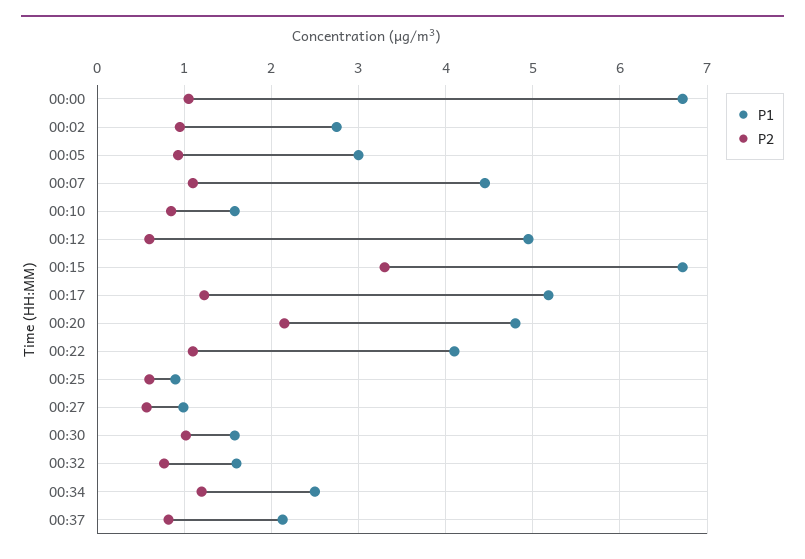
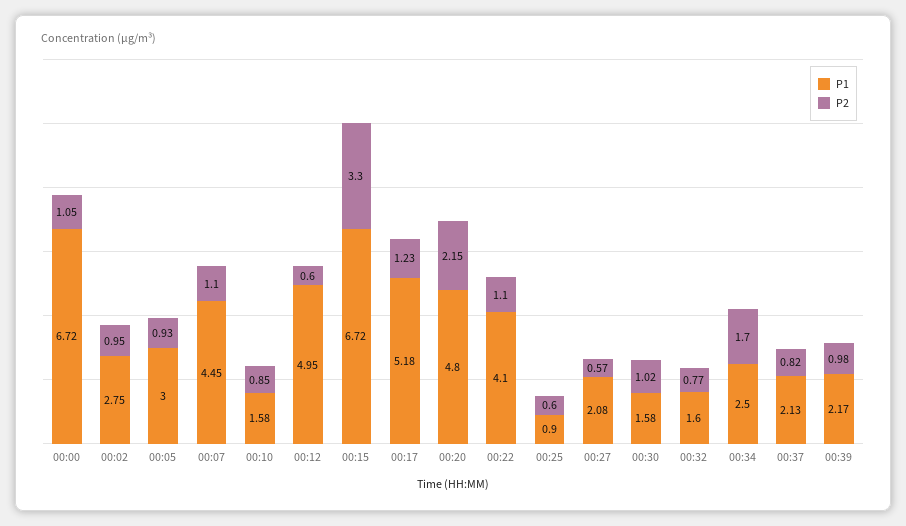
P1, 00:27: 1 -> 2.08
P2, 00:34: 1.2 -> 1.7
P1, 00:39: none -> 2.17
P2, 00:39: none -> 0.98

